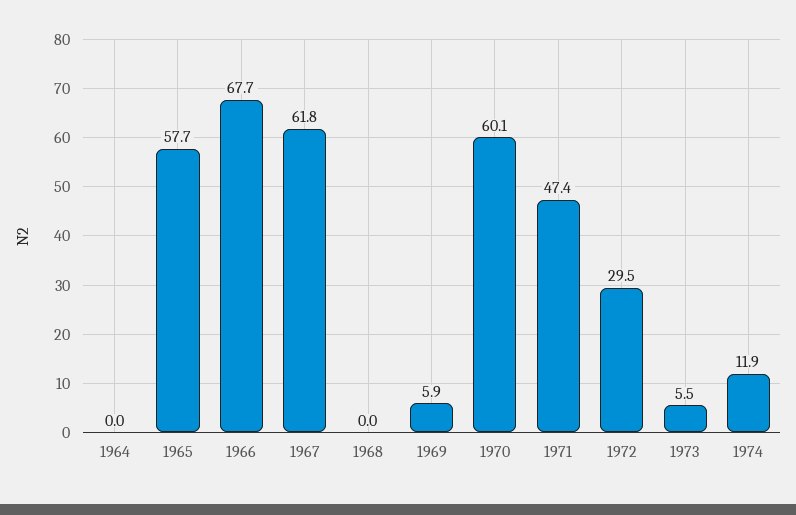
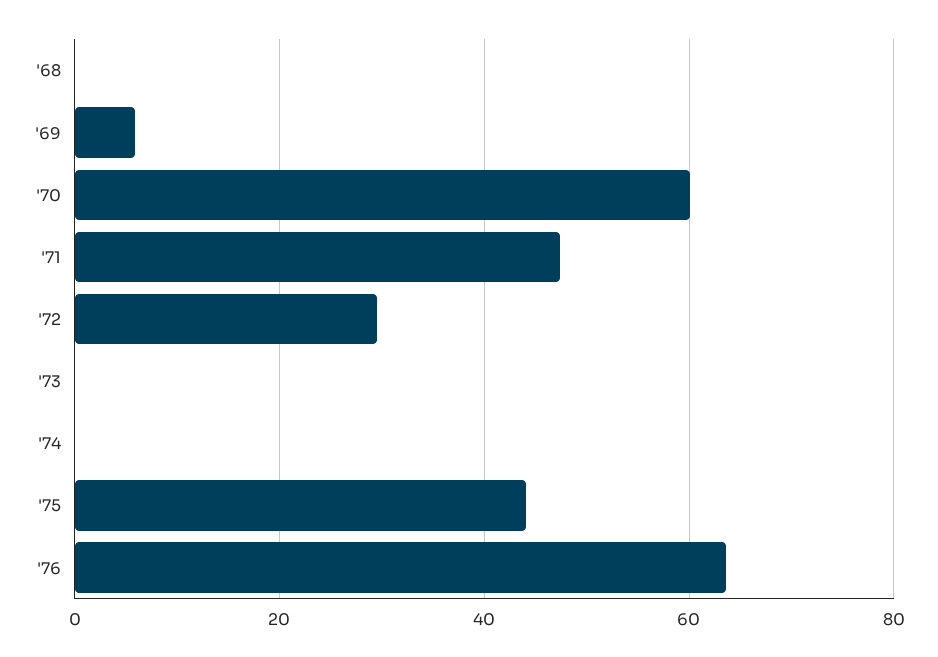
1964: 0 -> none
1965: 57.7 -> none
1966: 67.7 -> none
1967: 61.8 -> none
1973: 5.5 -> 0
1974: 11.9 -> 0
'75: none -> 44
'76: none -> 64

